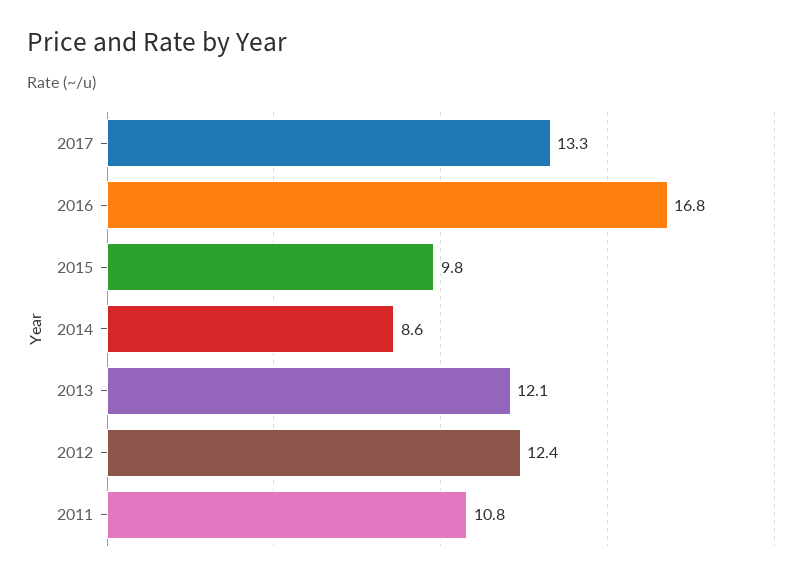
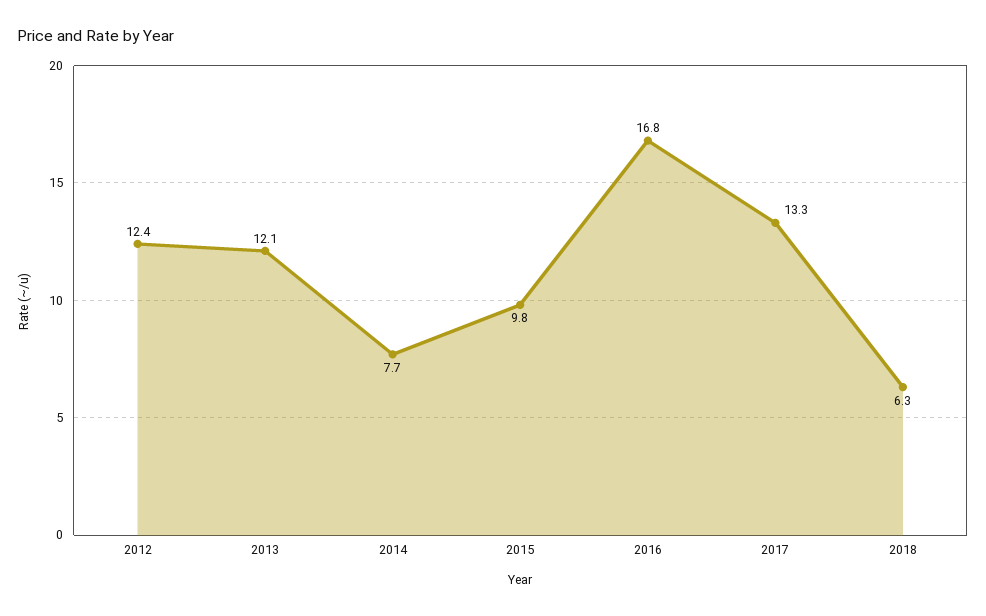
2014: 8.6 -> 7.7
2011: 10.8 -> none
2018: none -> 6.3

